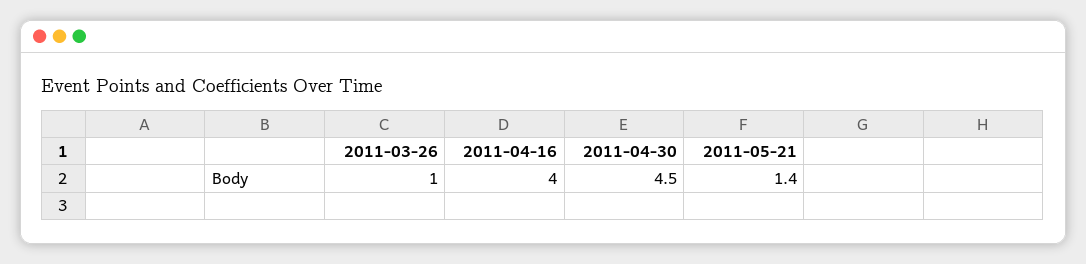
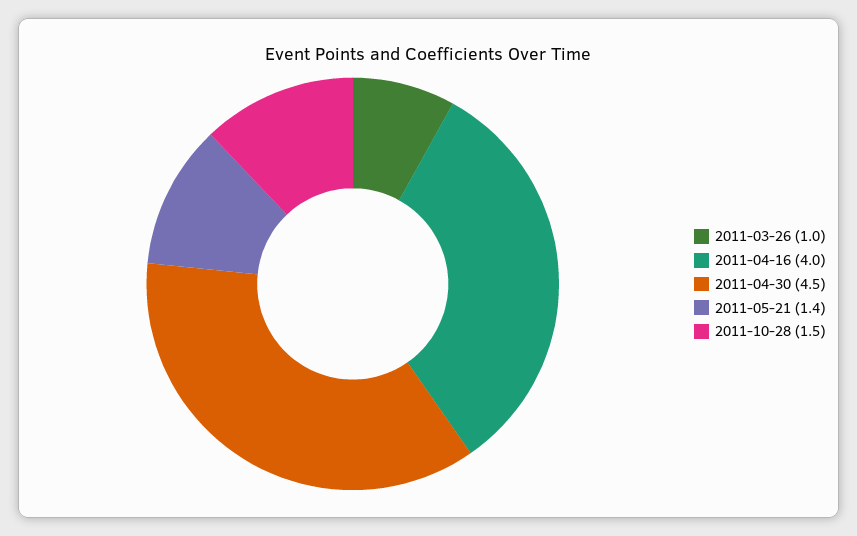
2011-10-28: none -> 1.5

